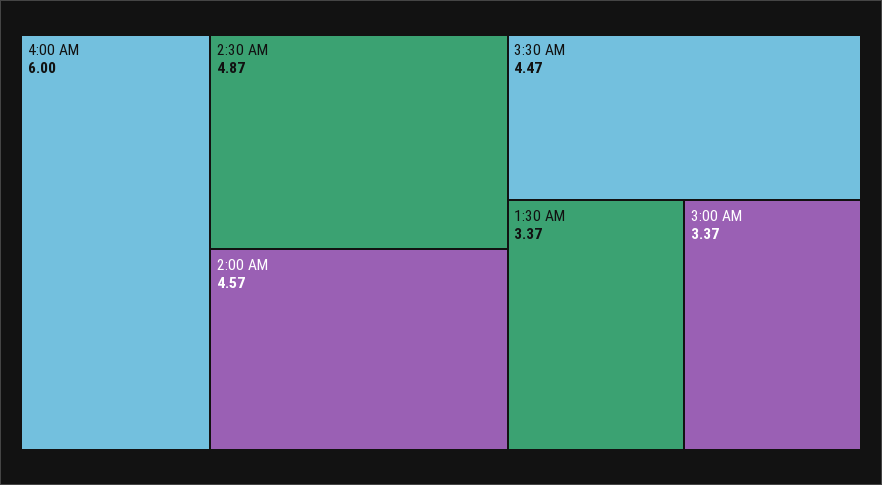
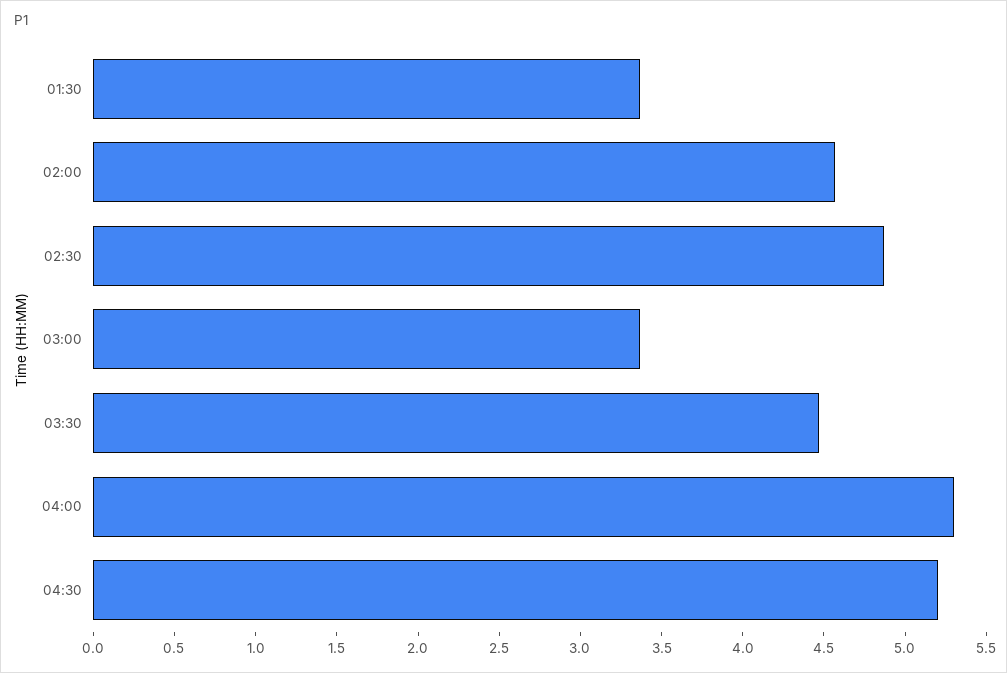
4:00 AM: 6 -> 5.3
04:30: none -> 5.2

